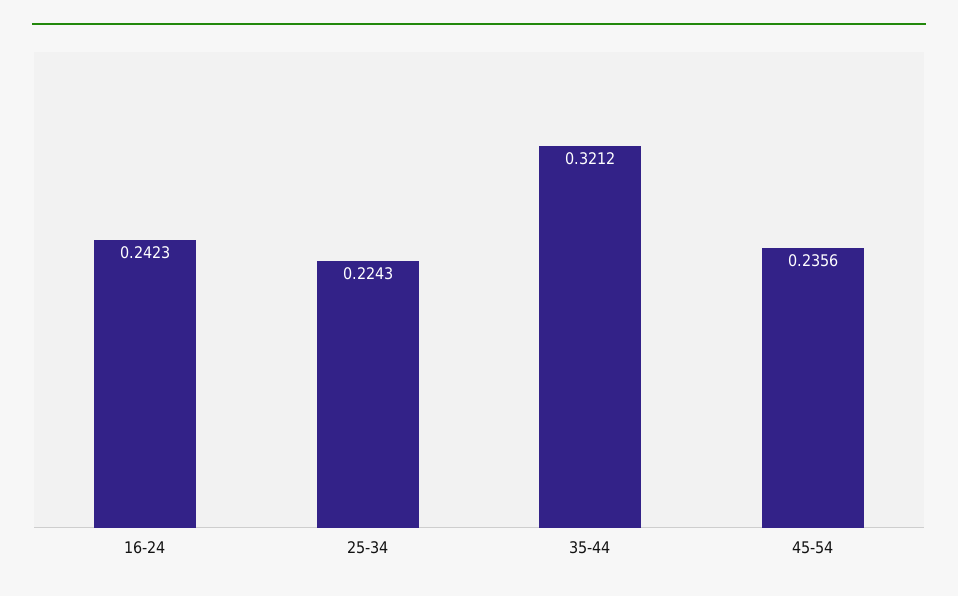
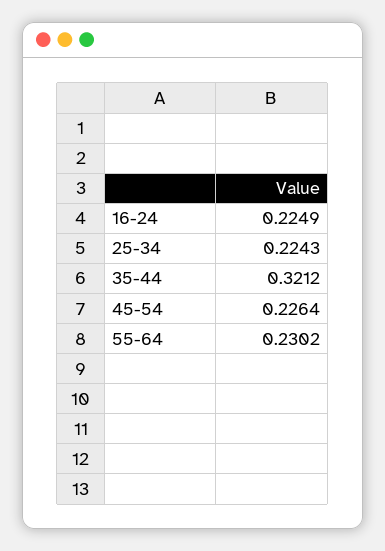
16-24: 0.2423 -> 0.2249
45-54: 0.2356 -> 0.2264
55-64: none -> 0.2302

